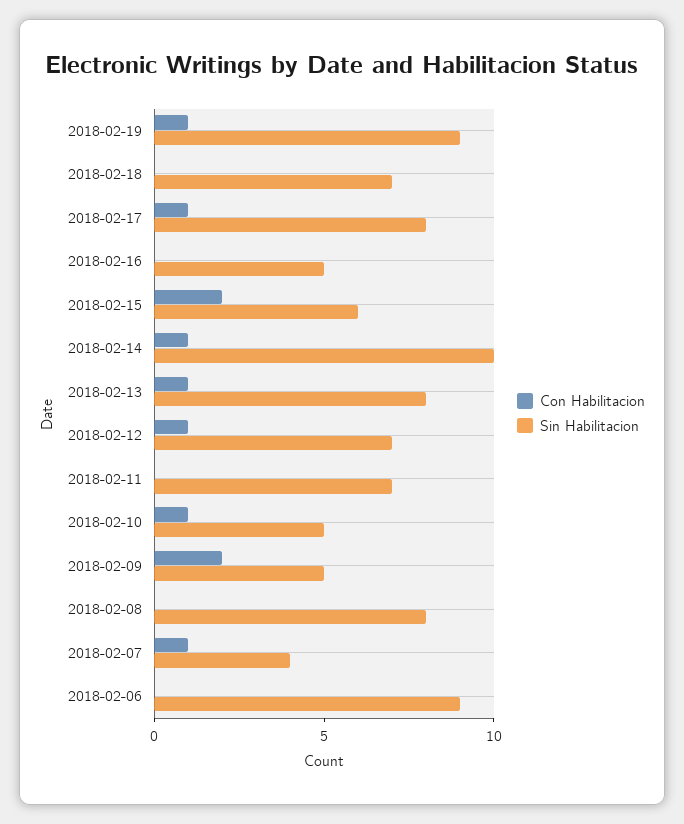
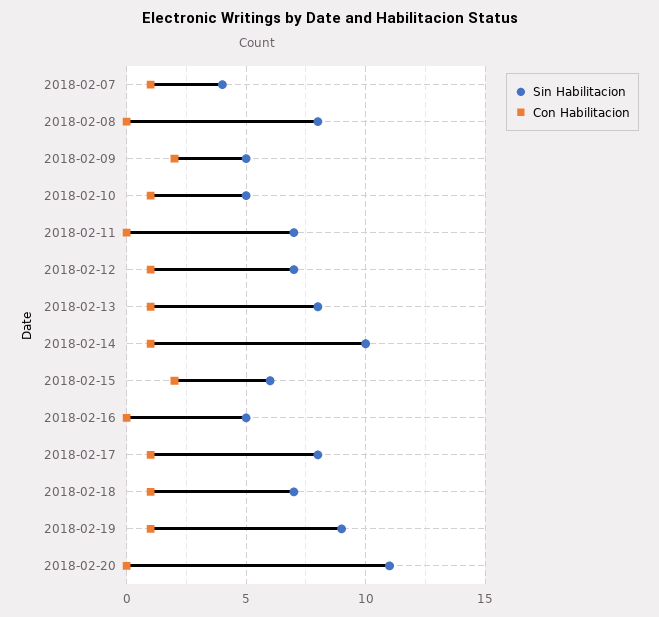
Con Habilitacion, 2018-02-18: 0 -> 1
Con Habilitacion, 2018-02-06: 0 -> none
Sin Habilitacion, 2018-02-06: 9 -> none
Sin Habilitacion, 2018-02-20: none -> 11
Con Habilitacion, 2018-02-20: none -> 0

